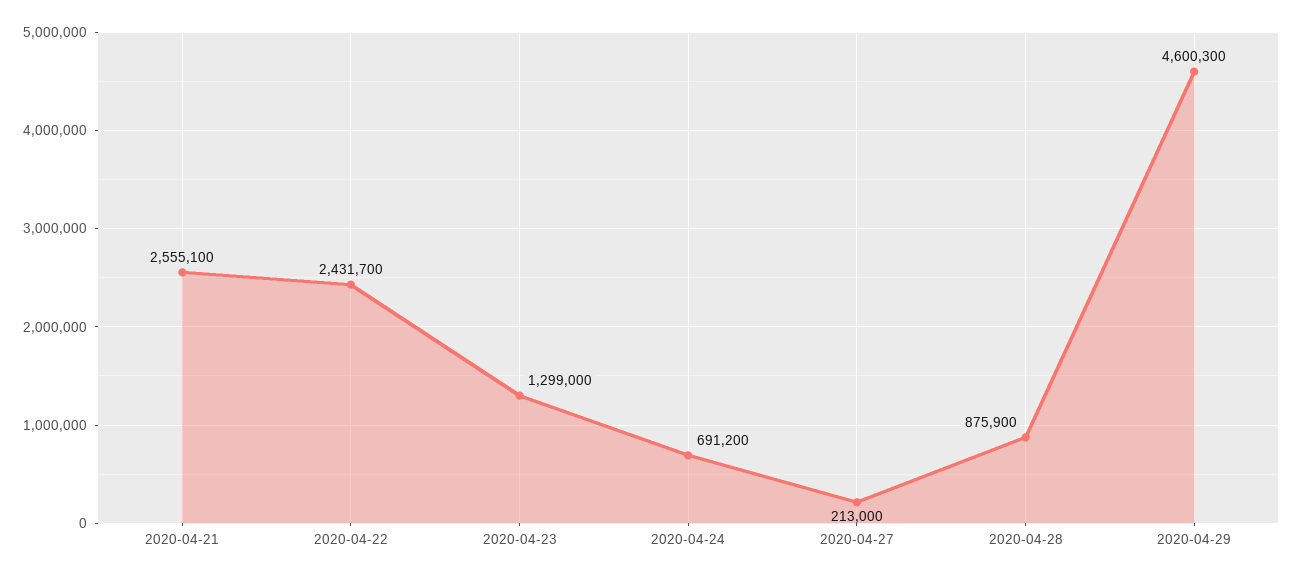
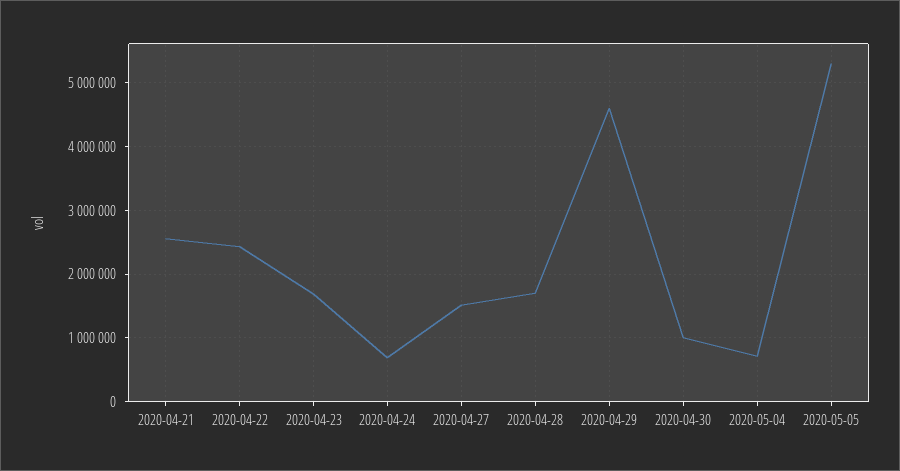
2020-04-23: 1299000 -> 1700000
2020-04-27: 213000 -> 1500000
2020-04-28: 875900 -> 1700000
2020-04-30: none -> 1000000
2020-05-04: none -> 700000
2020-05-05: none -> 5300000

